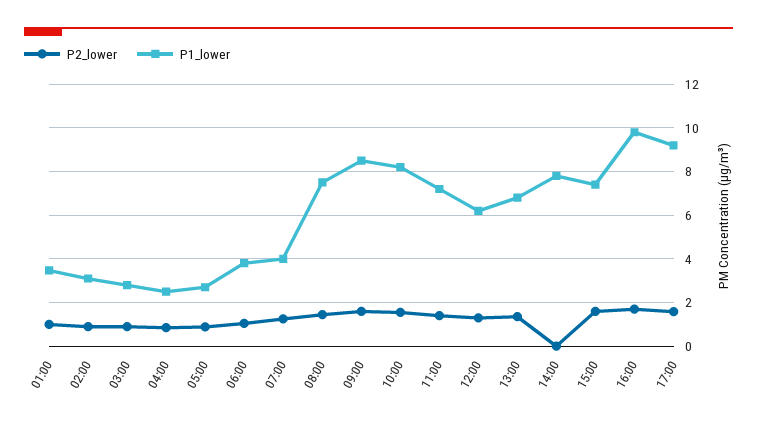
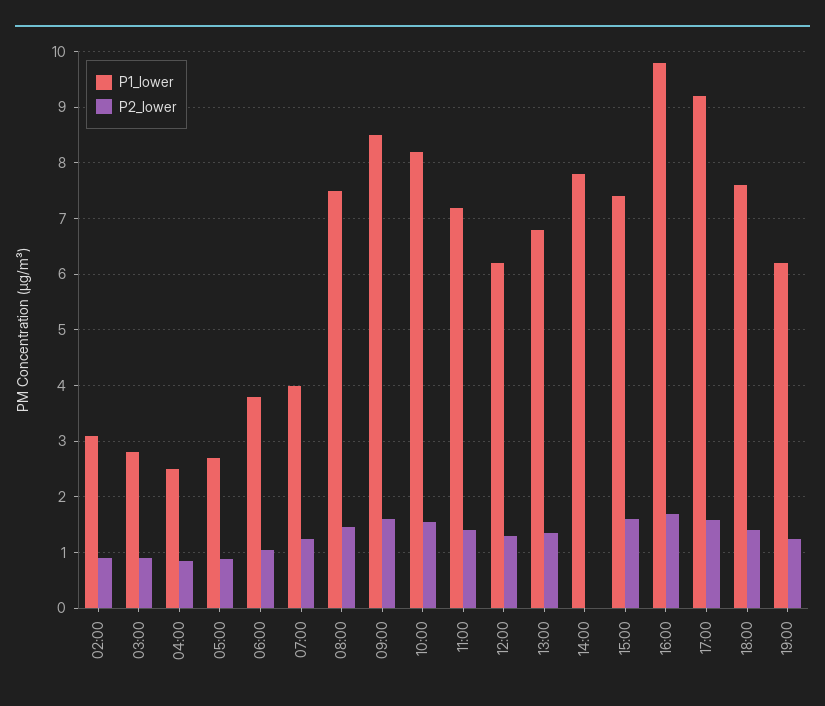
P2_lower, 01:00: 1 -> none
P1_lower, 01:00: 3.5 -> none
P1_lower, 18:00: none -> 7.6
P2_lower, 18:00: none -> 1.4
P1_lower, 19:00: none -> 6.2
P2_lower, 19:00: none -> 1.2

